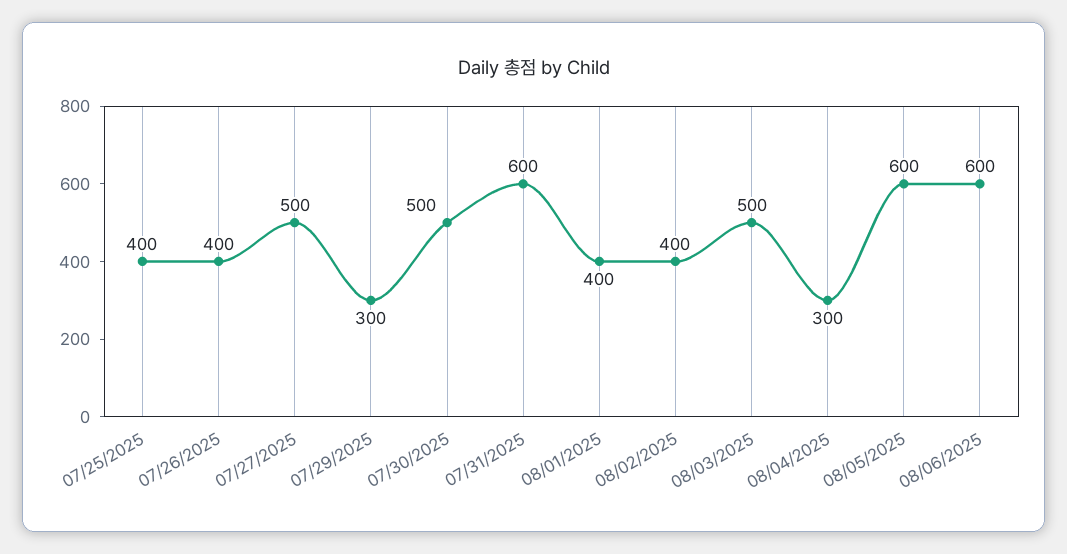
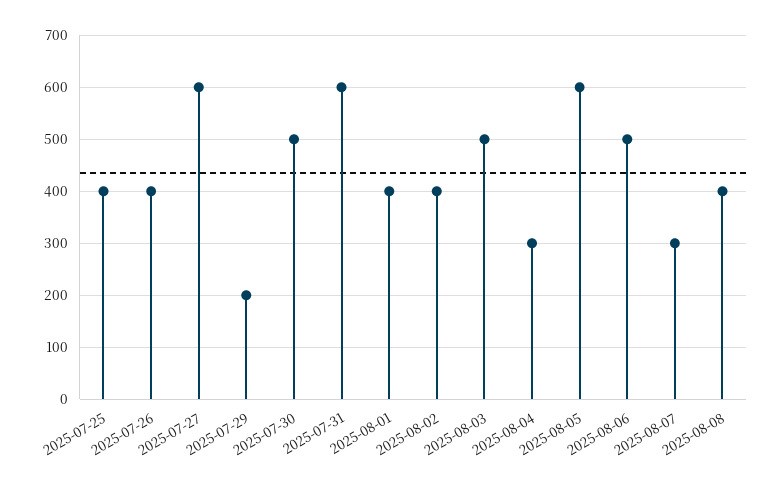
07/27/2025: 500 -> 600
07/29/2025: 300 -> 200
08/06/2025: 600 -> 500
2025-08-07: none -> 300
2025-08-08: none -> 400

